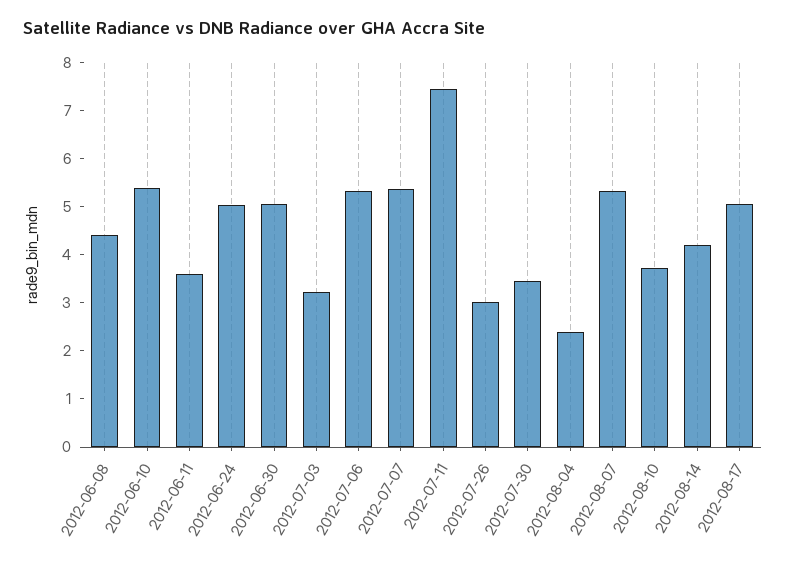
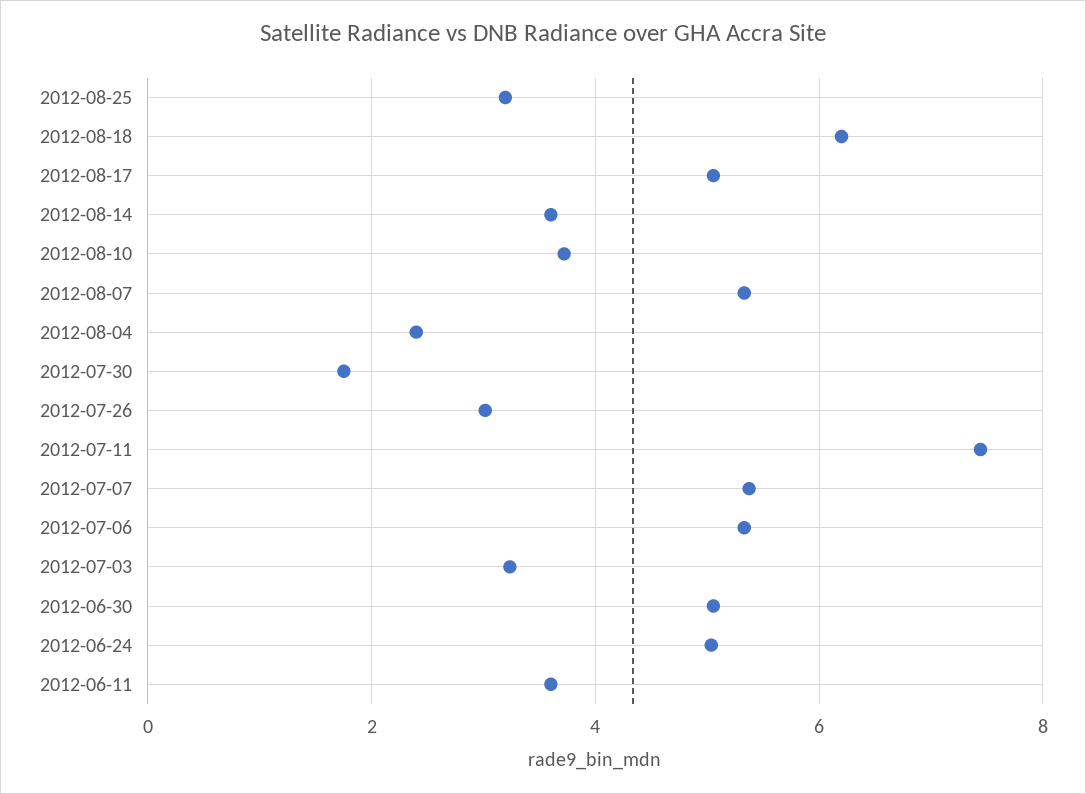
2012-06-08: 4.4 -> none
2012-06-10: 5.4 -> none
2012-07-30: 3.4 -> 1.8
2012-08-14: 4.2 -> 3.6
2012-08-25: none -> 3.2
2012-08-18: none -> 6.2

